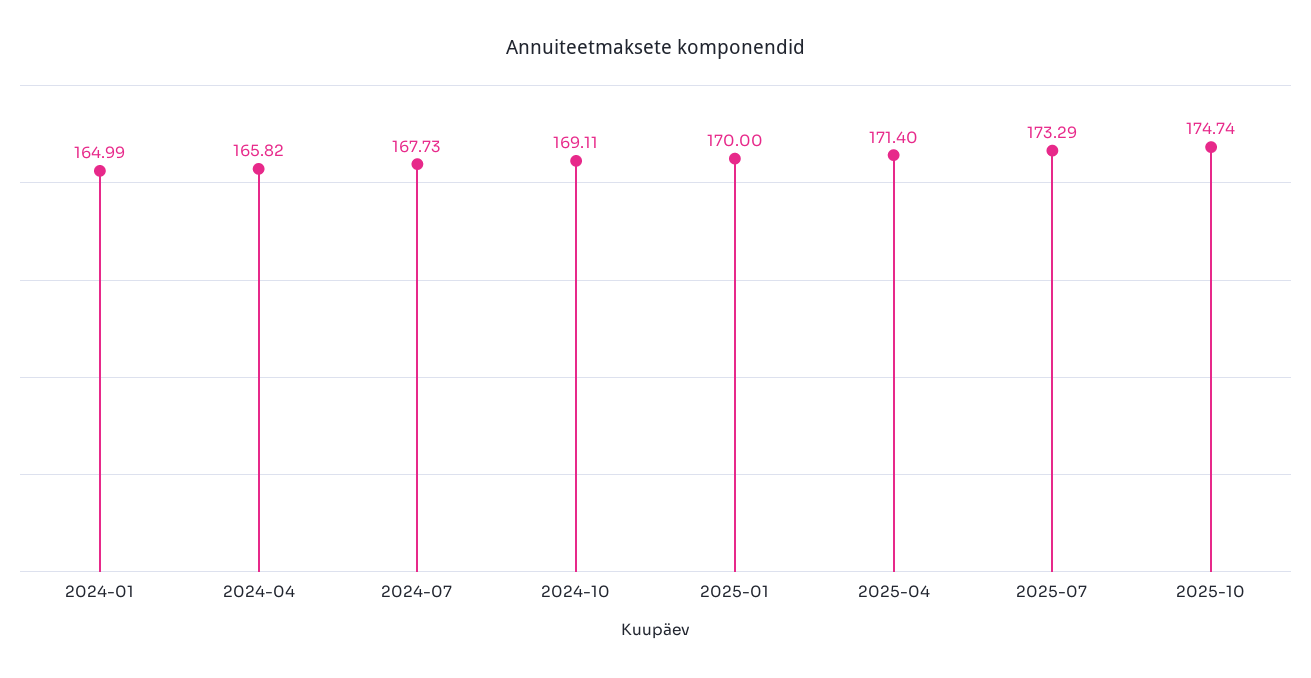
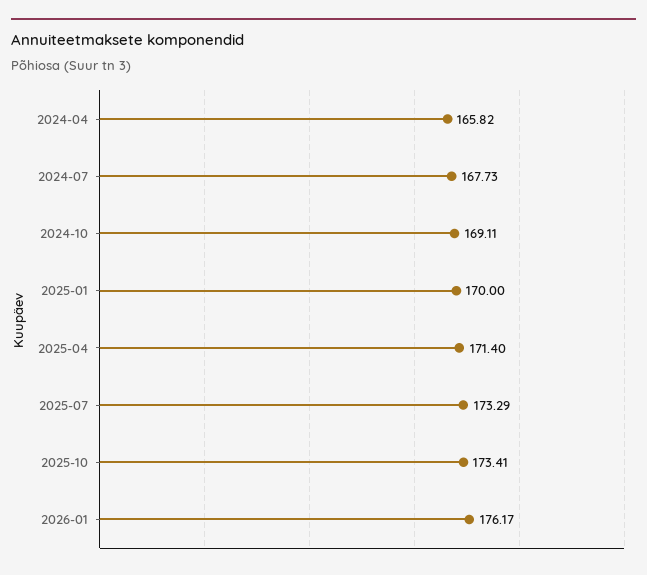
2024-01: 164.99 -> none
2025-10: 174.74 -> 173.41
2026-01: none -> 176.17

